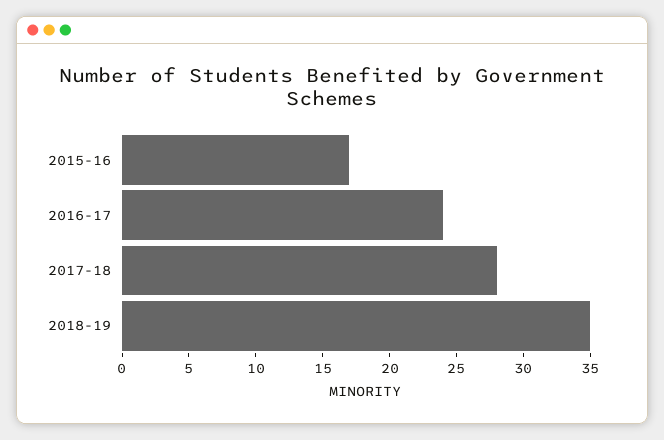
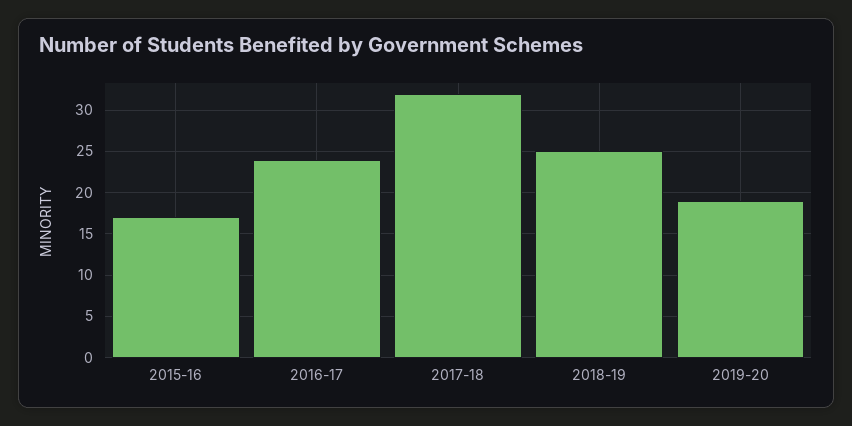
2017-18: 28 -> 32
2018-19: 35 -> 25
2019-20: none -> 19

